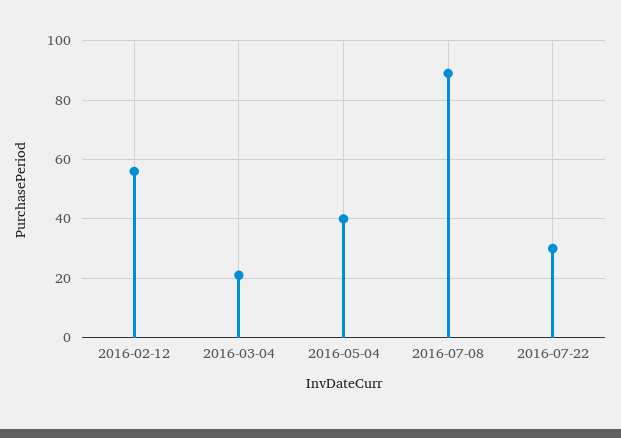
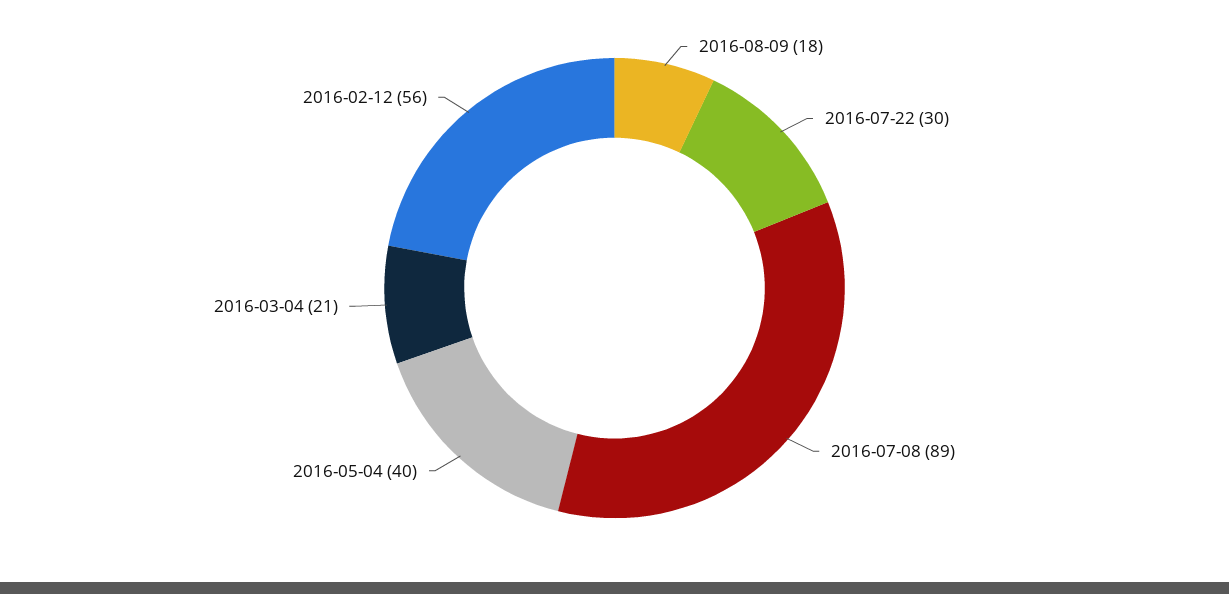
2016-08-09: none -> 18

